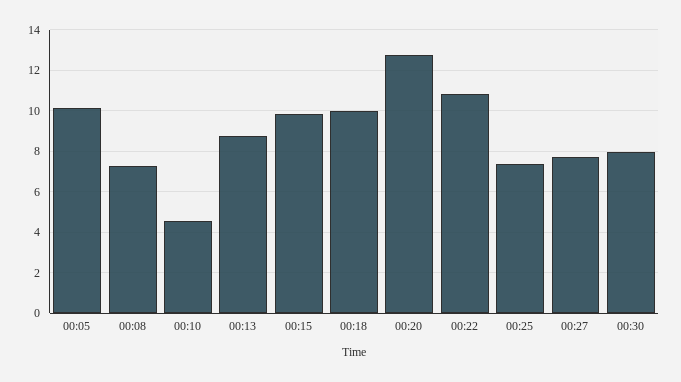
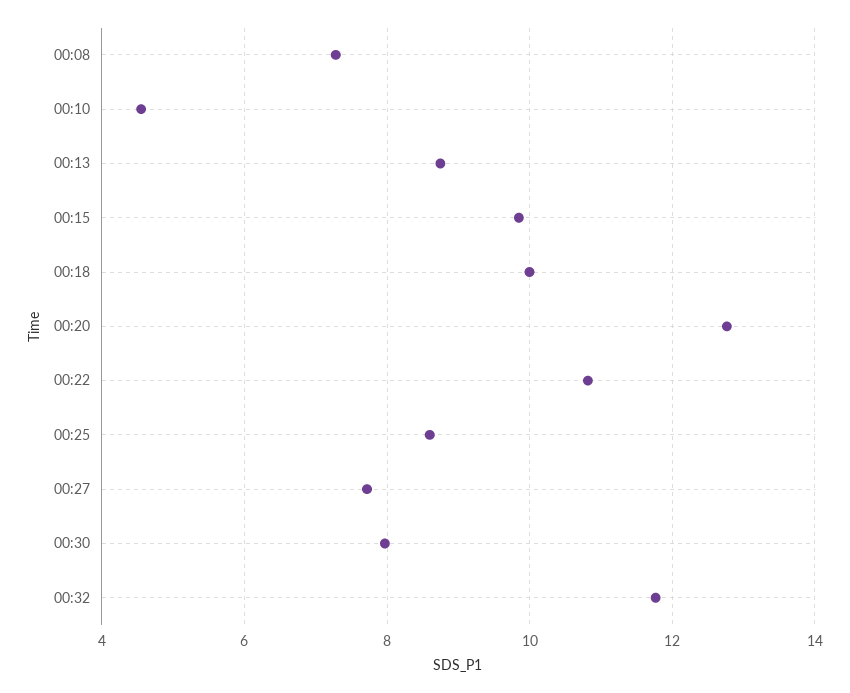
00:05: 10 -> none
00:25: 7.5 -> 8.6
00:32: none -> 11.8

